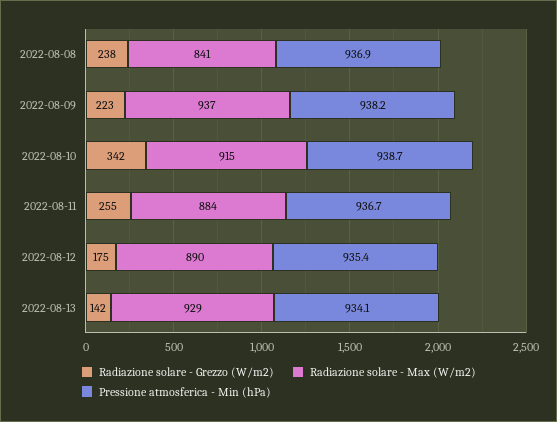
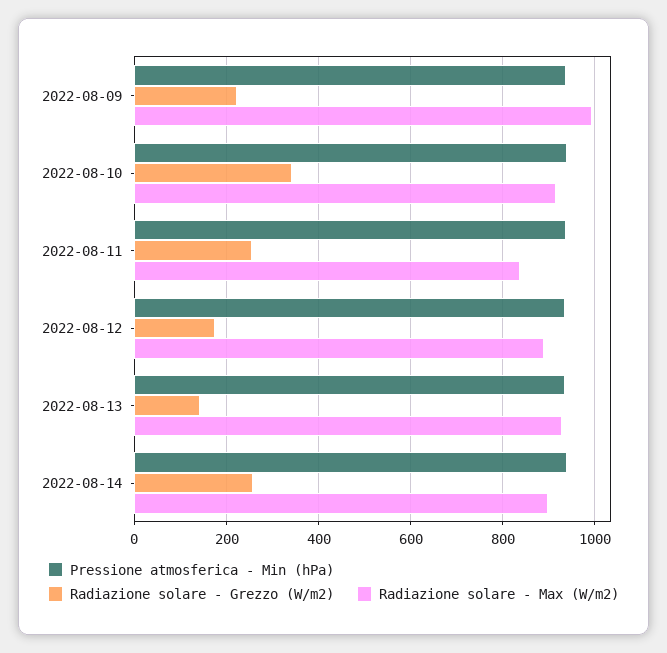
Radiazione solare - Grezzo (W/m2), 2022-08-08: 238 -> none
Radiazione solare - Max (W/m2), 2022-08-08: 841 -> none
Pressione atmosferica - Min (hPa), 2022-08-08: 936.9 -> none
Radiazione solare - Max (W/m2), 2022-08-09: 937 -> 1000
Radiazione solare - Max (W/m2), 2022-08-11: 884 -> 840
Pressione atmosferica - Min (hPa), 2022-08-14: none -> 940
Radiazione solare - Grezzo (W/m2), 2022-08-14: none -> 260
Radiazione solare - Max (W/m2), 2022-08-14: none -> 900

